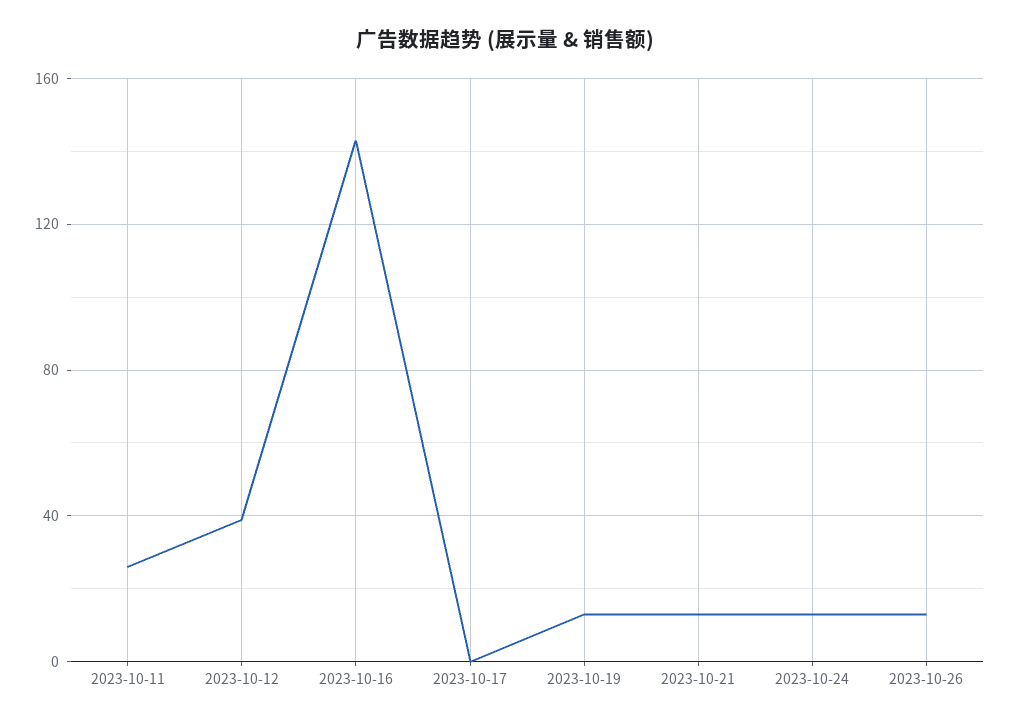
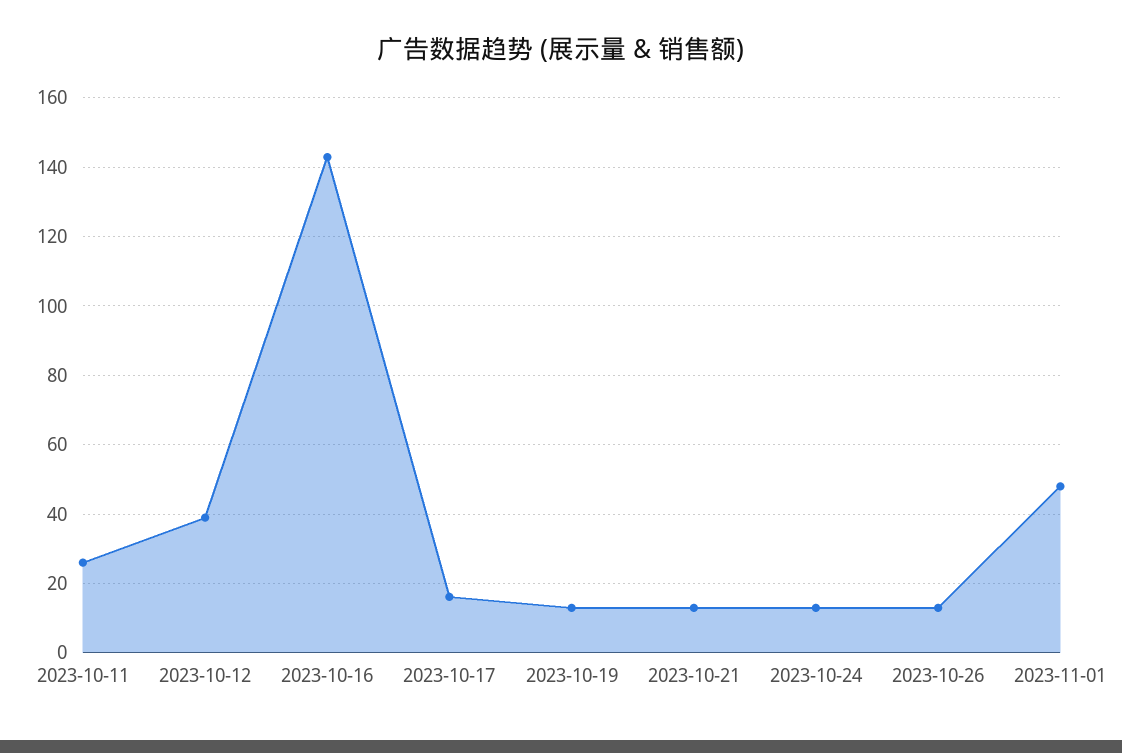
2023-10-17: 0 -> 16
2023-11-01: none -> 48

